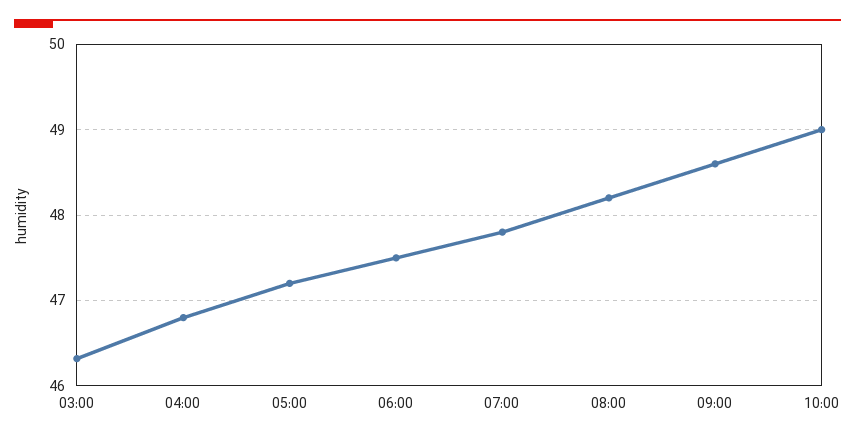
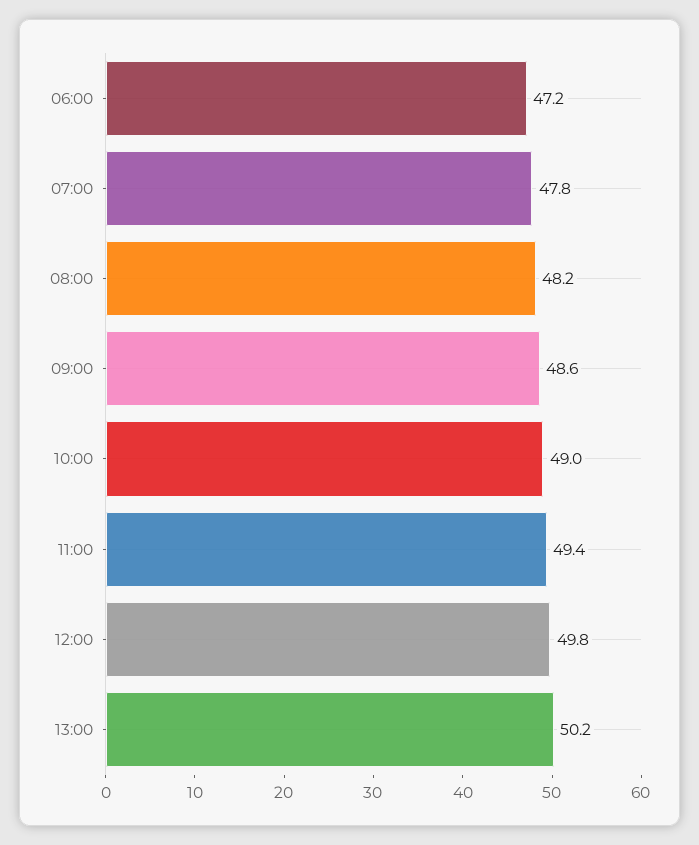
03:00: 46.3 -> none
04:00: 46.8 -> none
05:00: 47.2 -> none
06:00: 47.5 -> 47.2
11:00: none -> 49.4
12:00: none -> 49.8
13:00: none -> 50.2

